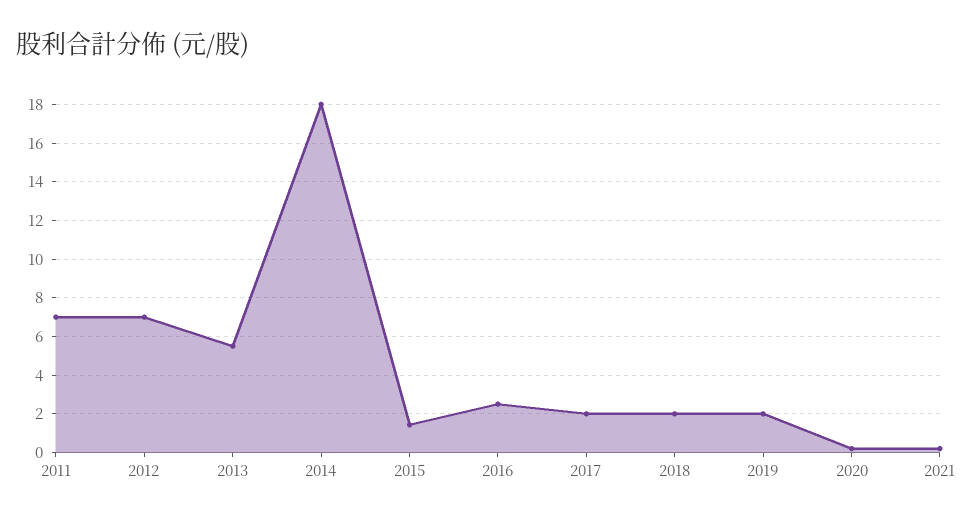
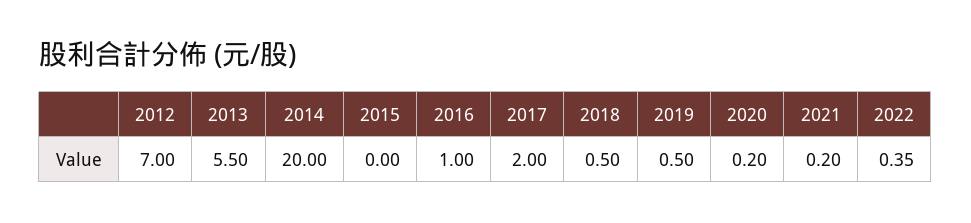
2011: 7 -> none
2014: 18 -> 20
2015: 1.5 -> 0
2016: 2.5 -> 1
2018: 2 -> 0.5
2019: 2 -> 0.5
2022: none -> 0.35

